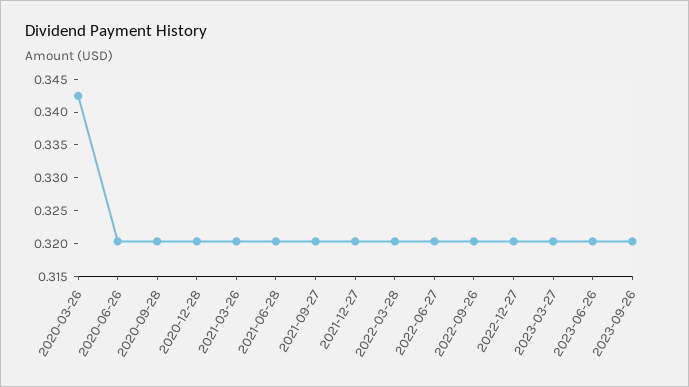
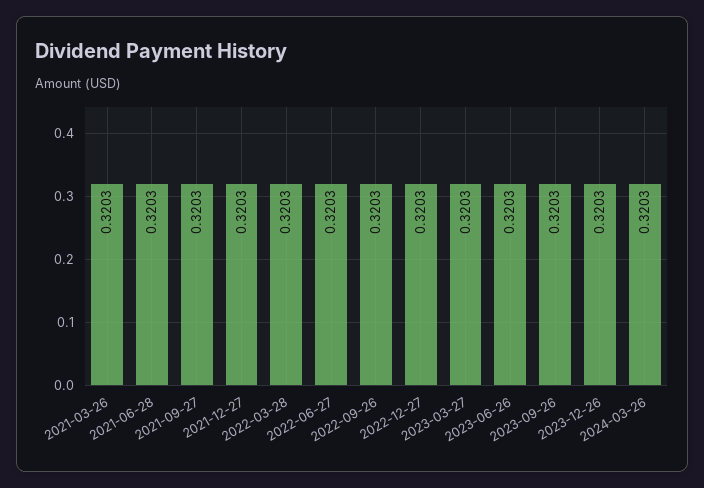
2020-03-26: 0.3425 -> none
2020-06-26: 0.32 -> none
2020-09-28: 0.32 -> none
2020-12-28: 0.32 -> none
2023-12-26: none -> 0.3203
2024-03-26: none -> 0.3203

